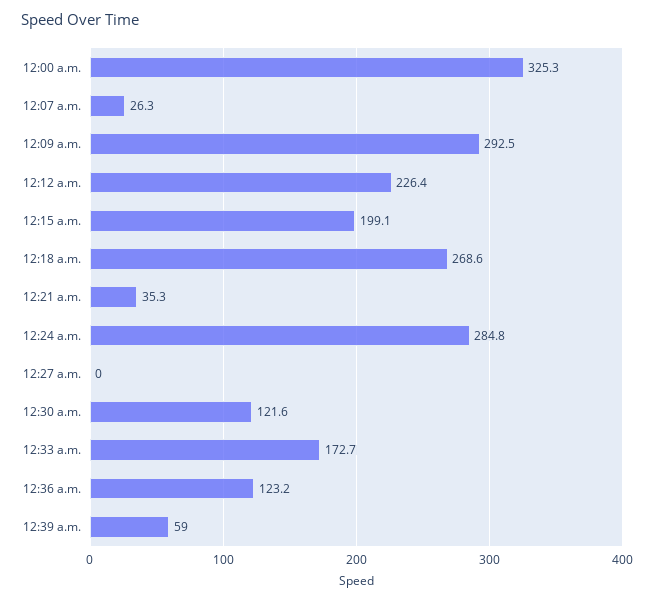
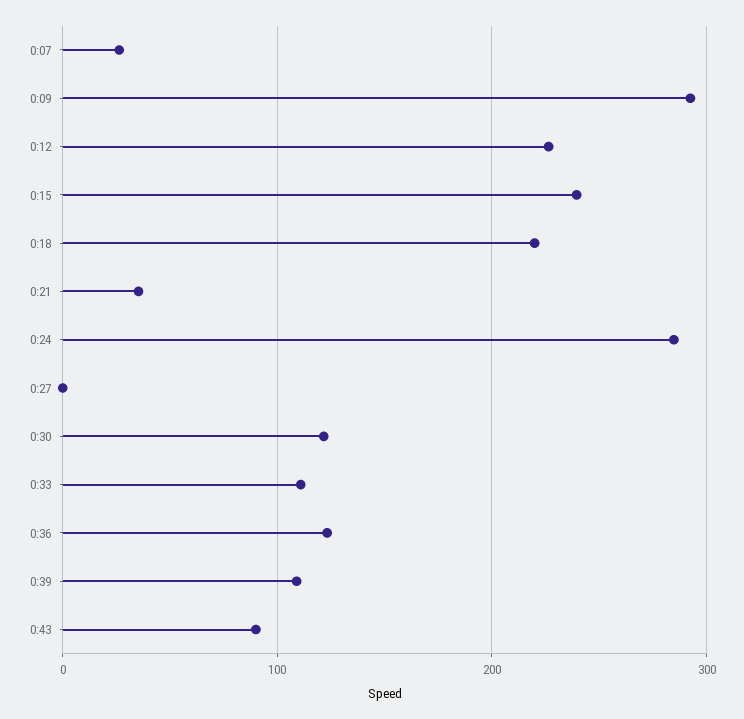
12:00 a.m.: 325.3 -> none
12:15 a.m.: 199.1 -> 240
12:18 a.m.: 268.6 -> 220
12:33 a.m.: 172.7 -> 110
12:39 a.m.: 59 -> 110
0:43: none -> 90

